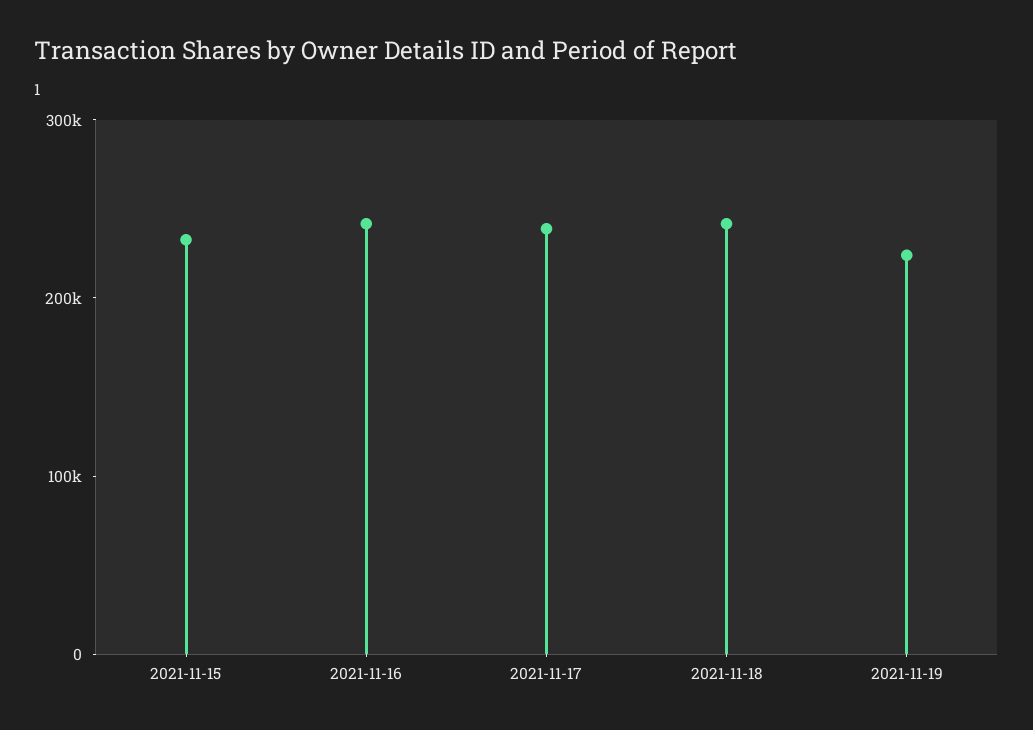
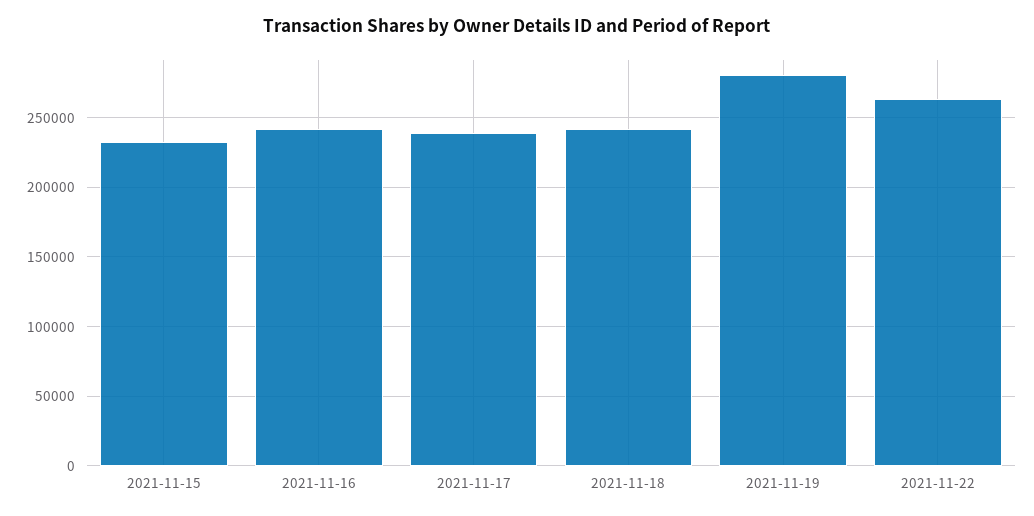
2021-11-19: 220000 -> 280000
2021-11-22: none -> 265000

